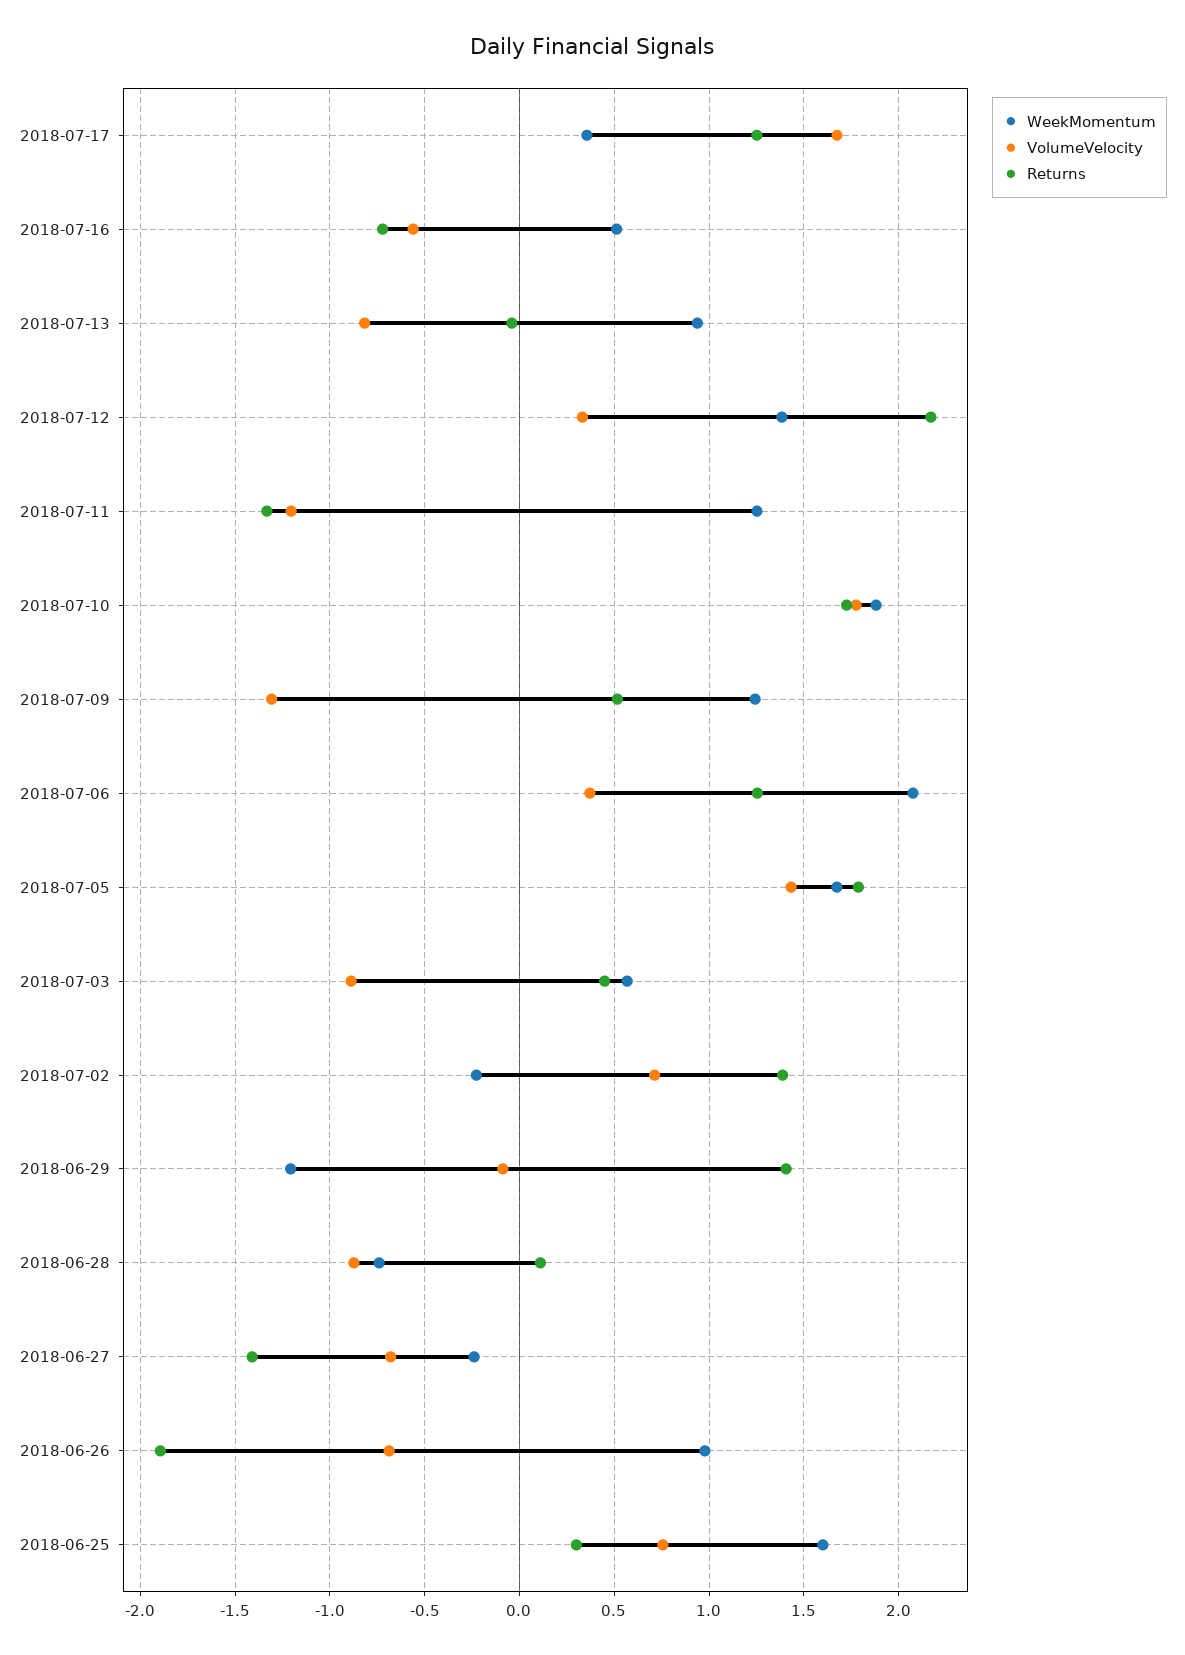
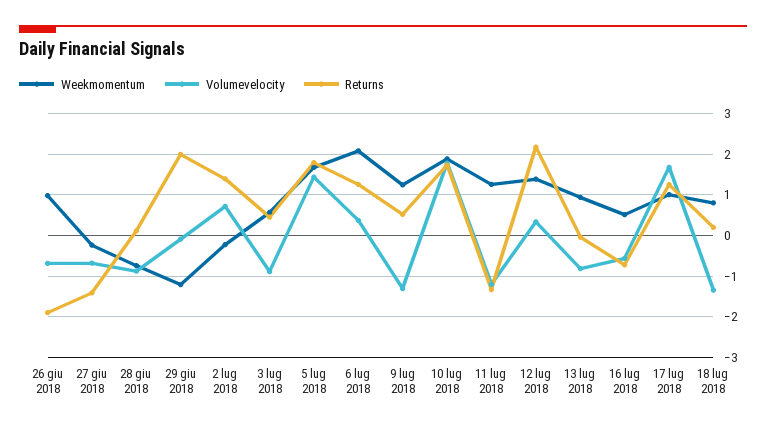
WeekMomentum, 2018-07-17: 0.35 -> 1
Returns, 2018-06-29: 1.4 -> 2
WeekMomentum, 2018-06-25: 1.6 -> none
VolumeVelocity, 2018-06-25: 0.75 -> none
Returns, 2018-06-25: 0.3 -> none
WeekMomentum, 18 lug 2018: none -> 0.8
VolumeVelocity, 18 lug 2018: none -> -1.4
Returns, 18 lug 2018: none -> 0.2

